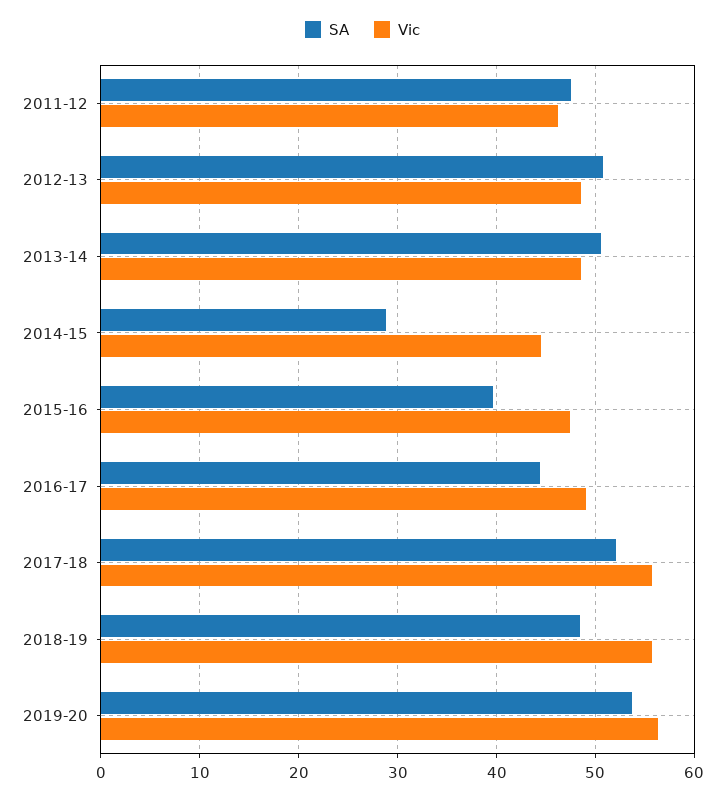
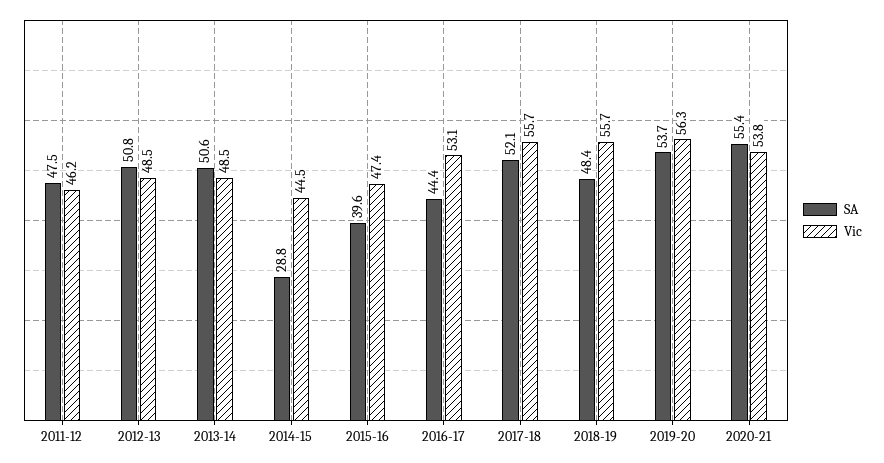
Vic, 2016-17: 49 -> 53.1
SA, 2020-21: none -> 55.4
Vic, 2020-21: none -> 53.8

